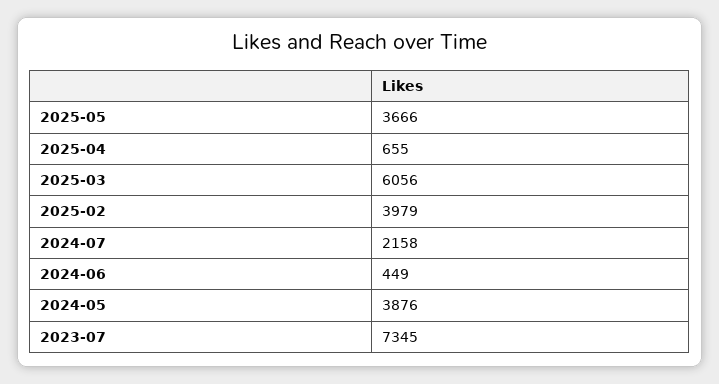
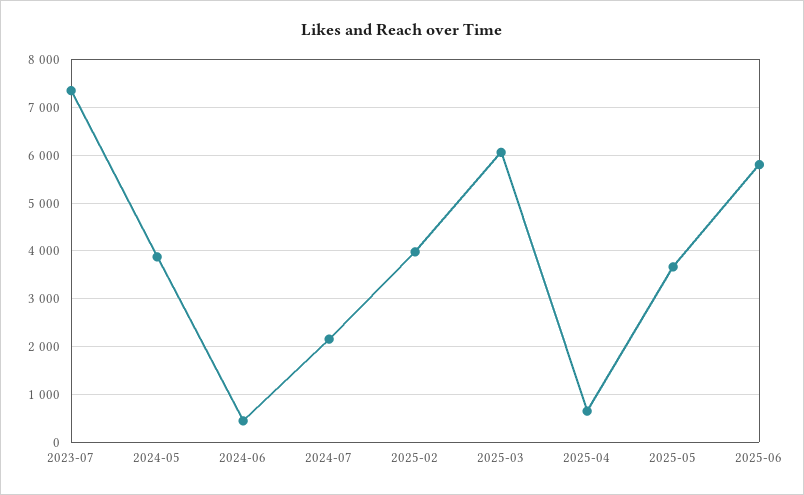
2025-06: none -> 5800

